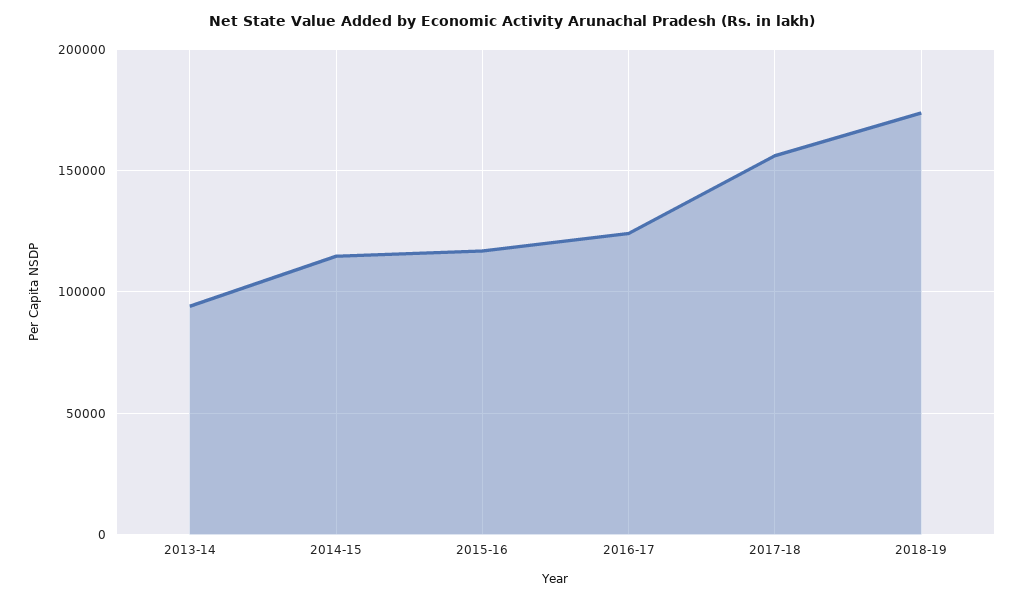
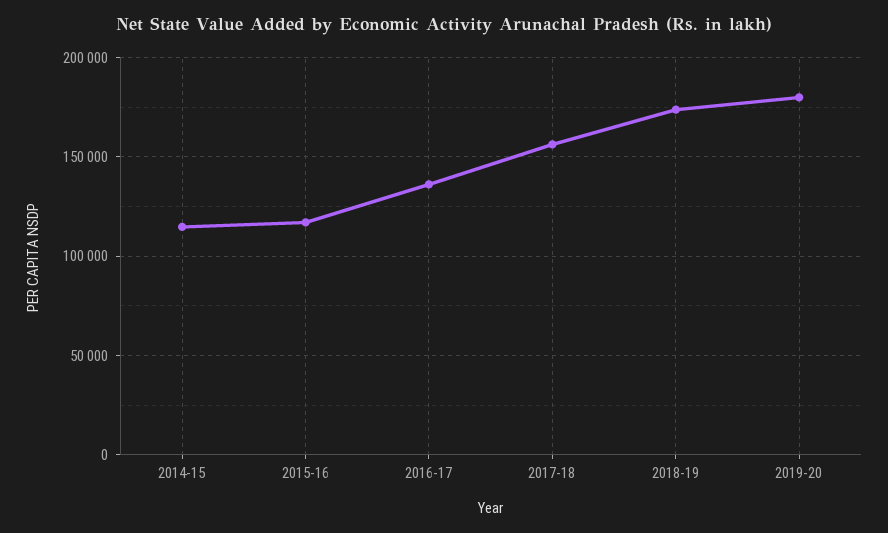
2013-14: 95000 -> none
2016-17: 125000 -> 135000
2019-20: none -> 180000

